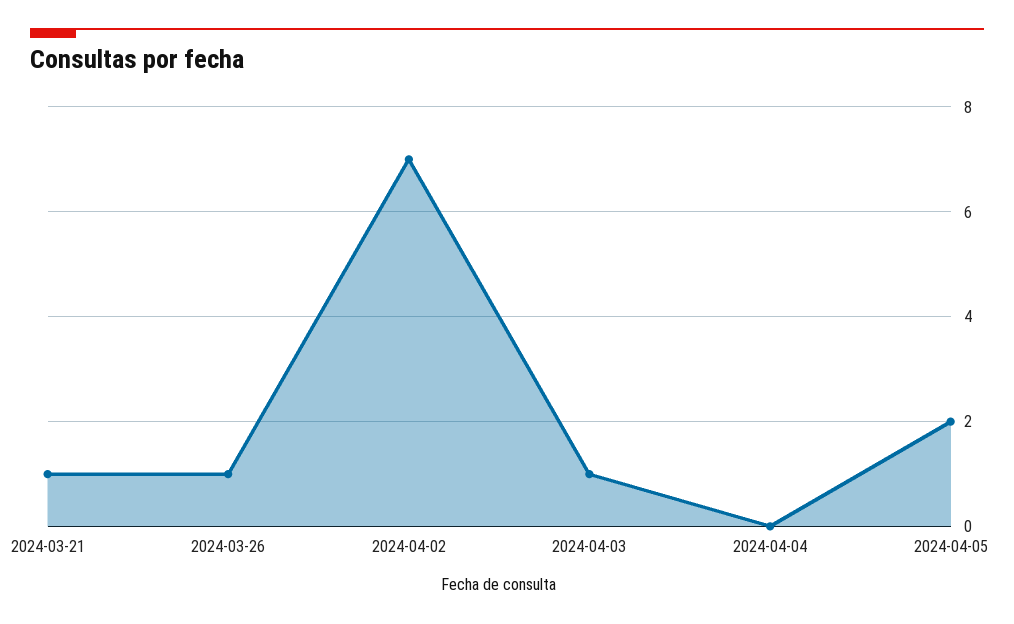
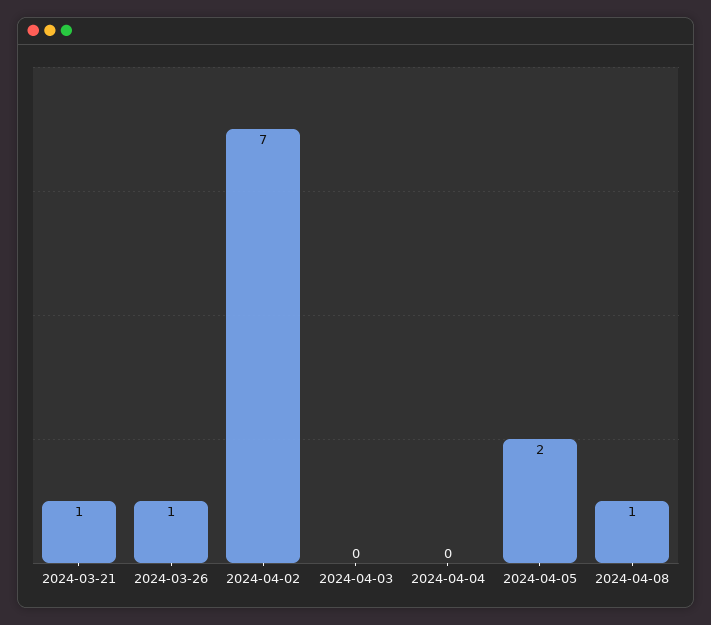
2024-04-03: 1 -> 0
2024-04-08: none -> 1

